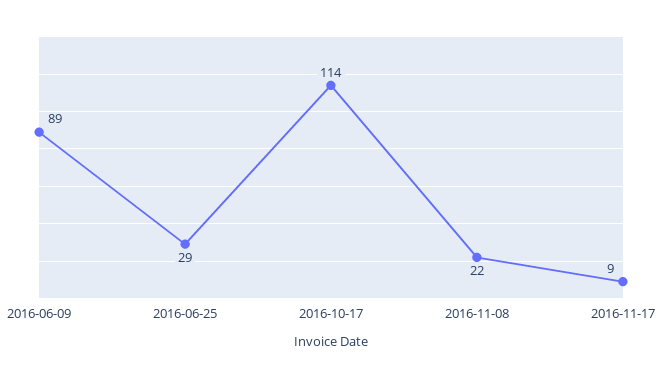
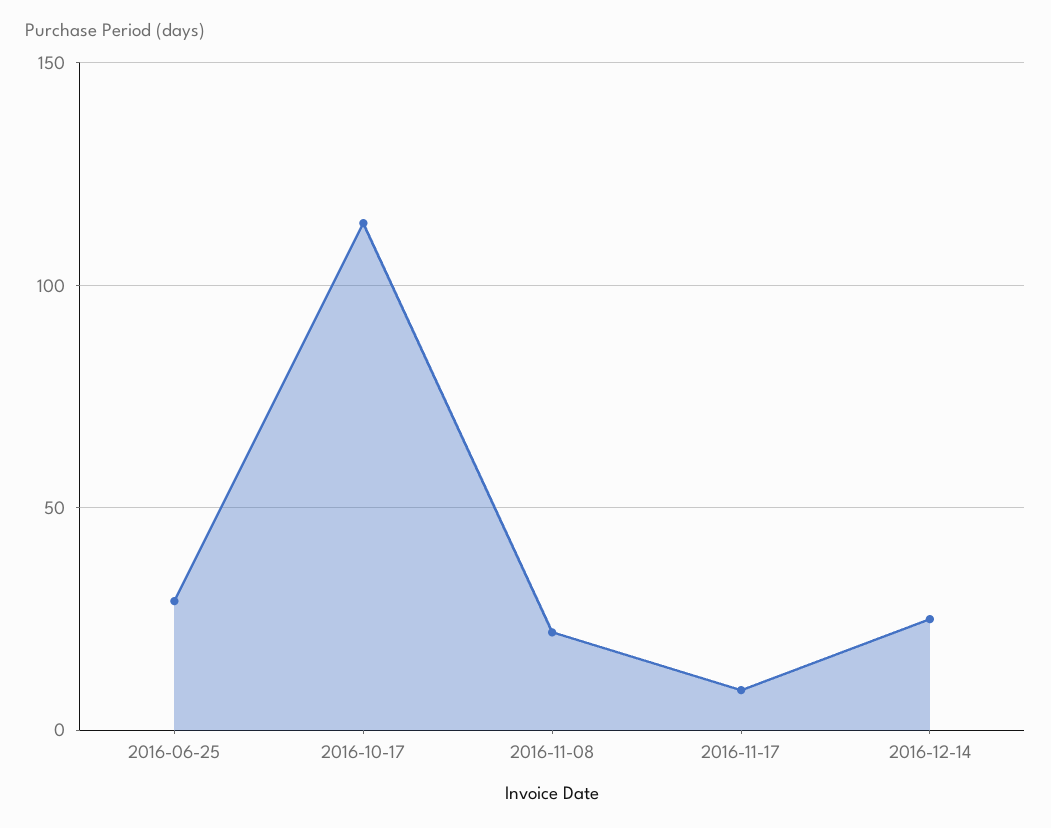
2016-06-09: 89 -> none
2016-12-14: none -> 25

